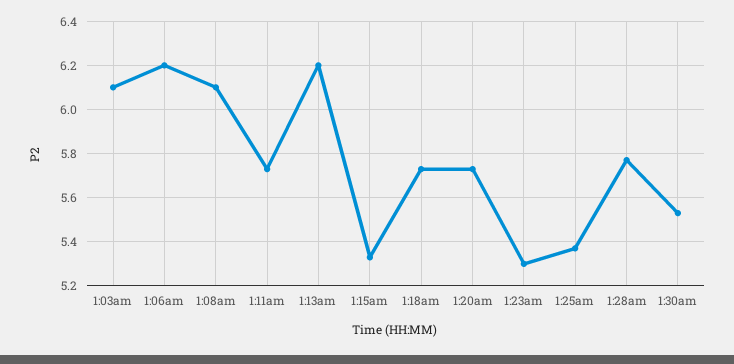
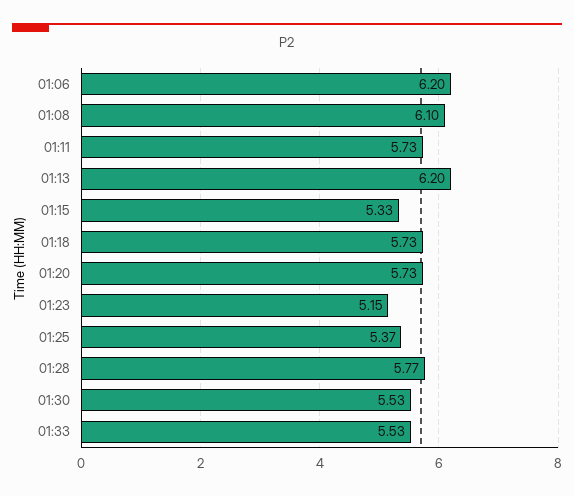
1:03am: 6.1 -> none
1:23am: 5.3 -> 5.15
01:33: none -> 5.53

